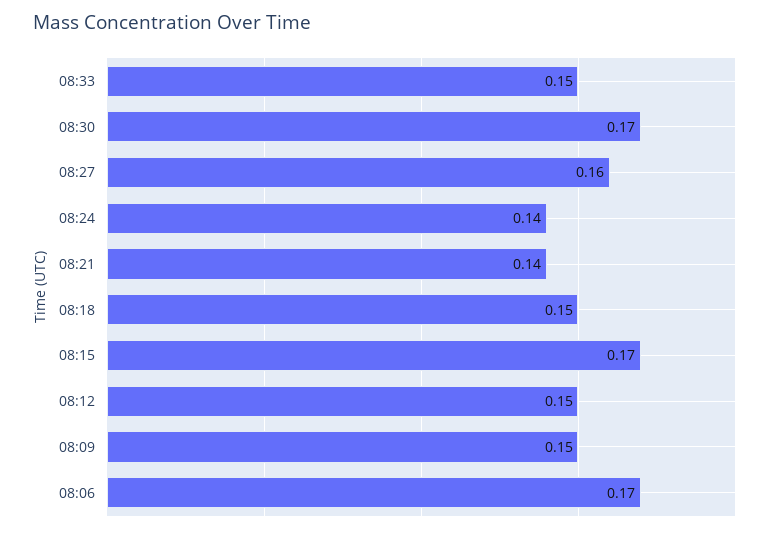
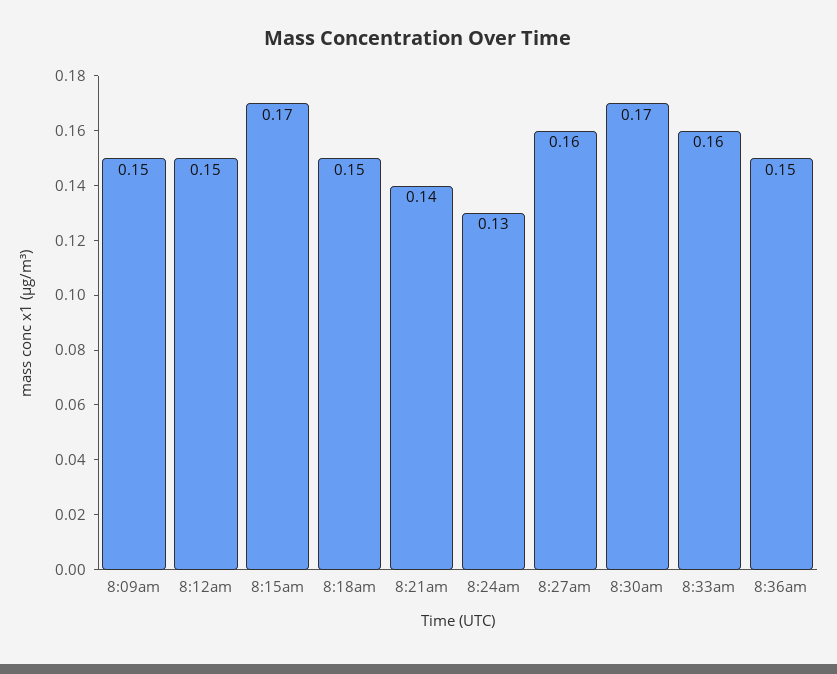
08:33: 0.15 -> 0.16
08:24: 0.14 -> 0.13
08:06: 0.17 -> none
8:36am: none -> 0.15

